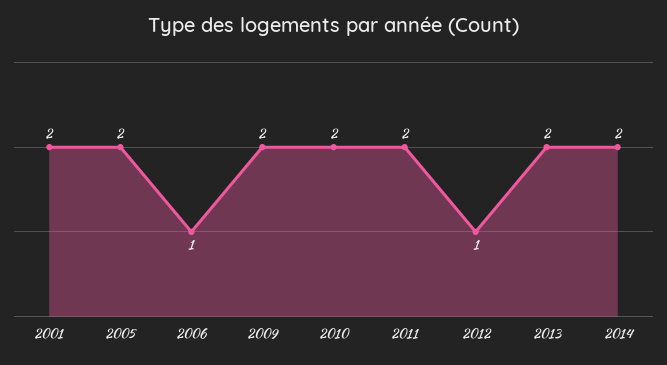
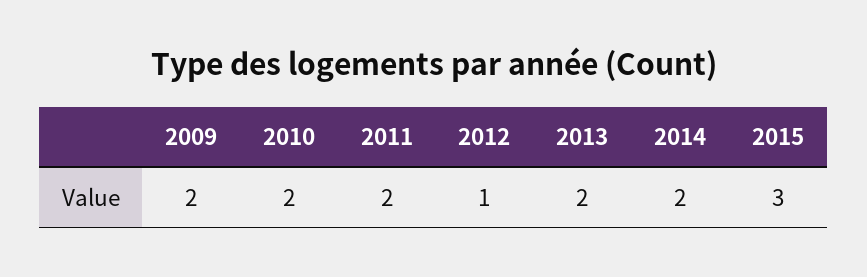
2001: 2 -> none
2005: 2 -> none
2006: 1 -> none
2015: none -> 3

